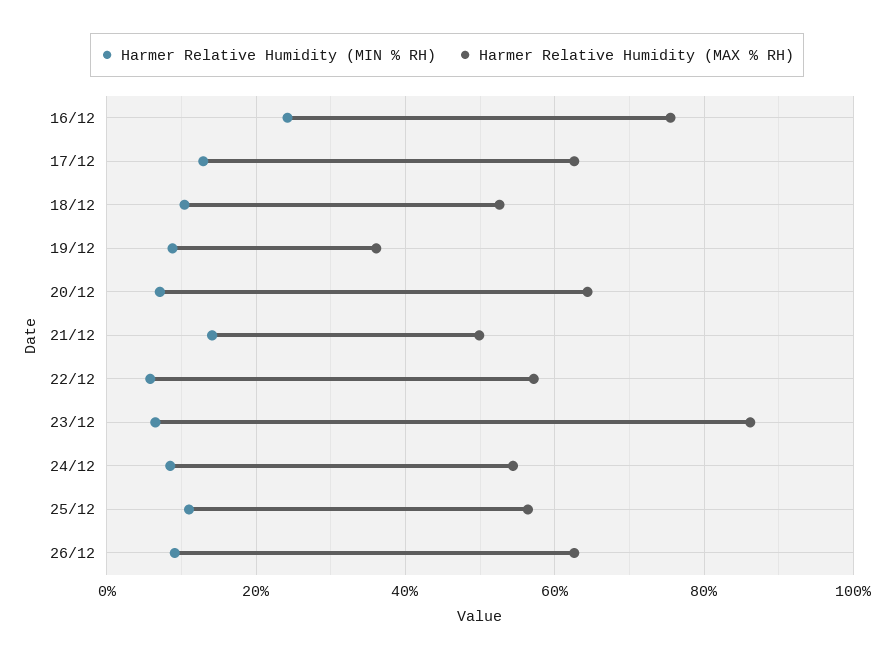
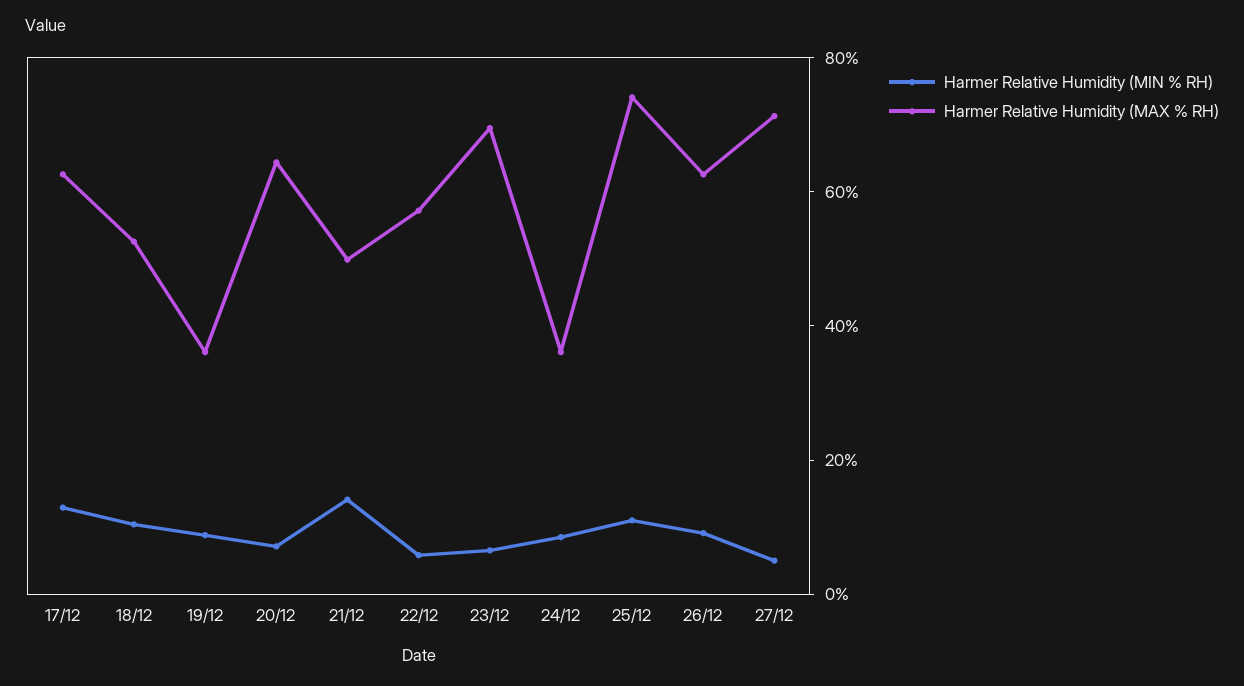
Harmer Relative Humidity (MIN % RH), 16/12: 24 -> none
Harmer Relative Humidity (MAX % RH), 16/12: 76 -> none
Harmer Relative Humidity (MAX % RH), 23/12: 86 -> 70
Harmer Relative Humidity (MAX % RH), 24/12: 54 -> 35
Harmer Relative Humidity (MAX % RH), 25/12: 56 -> 75
Harmer Relative Humidity (MIN % RH), 27/12: none -> 5
Harmer Relative Humidity (MAX % RH), 27/12: none -> 70

